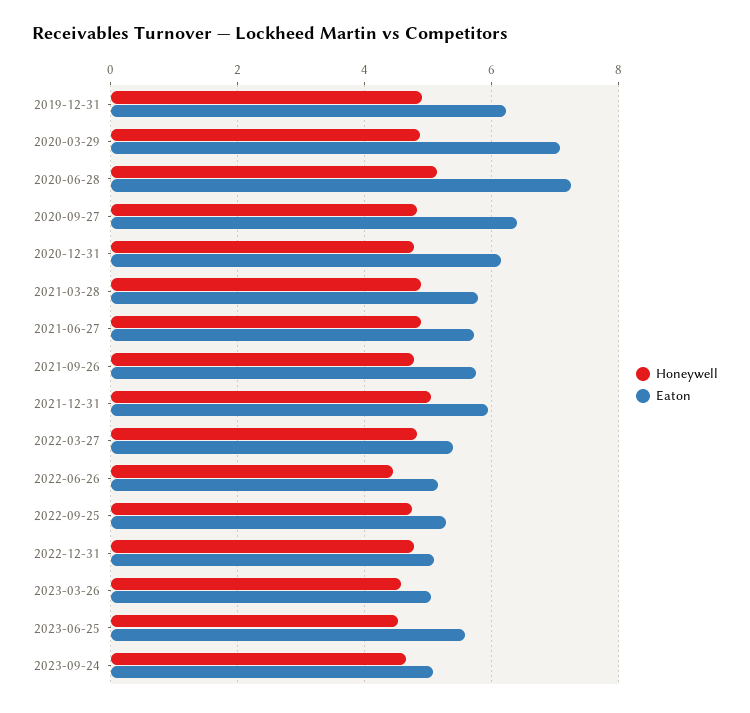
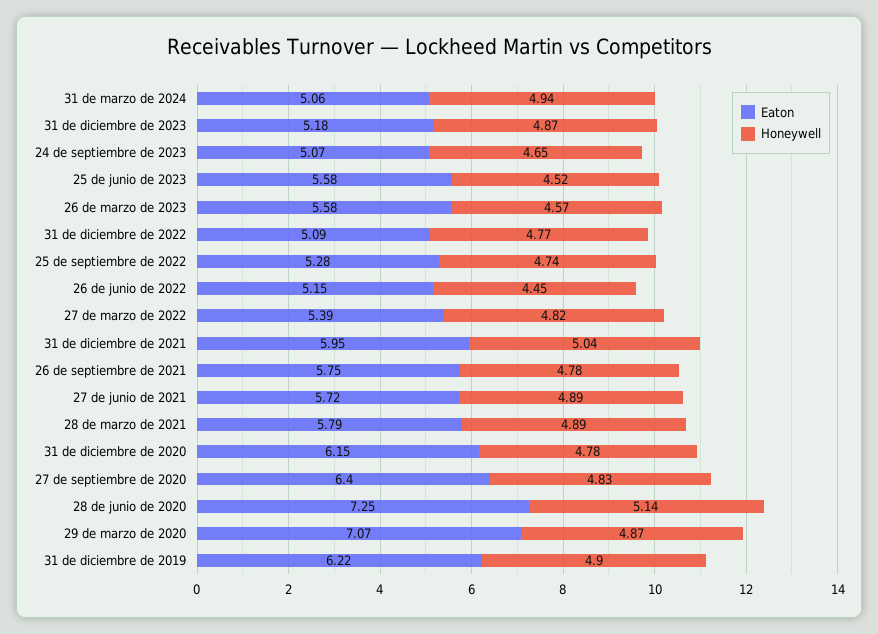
Eaton, 2023-03-26: 5 -> 5.58
Eaton, 31 de marzo de 2024: none -> 5.06
Honeywell, 31 de marzo de 2024: none -> 4.94
Eaton, 31 de diciembre de 2023: none -> 5.18
Honeywell, 31 de diciembre de 2023: none -> 4.87

